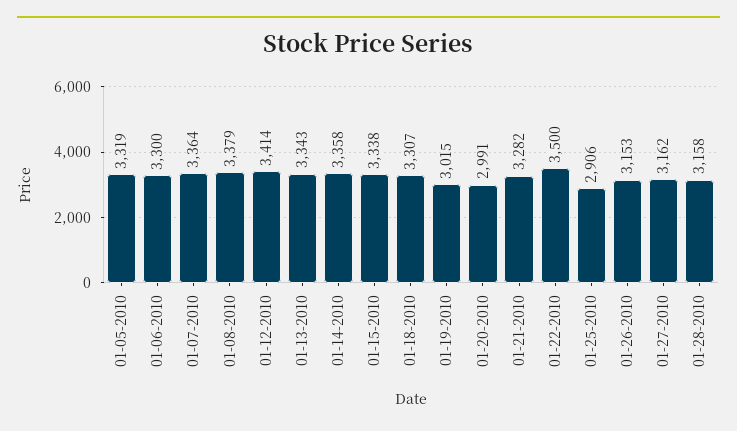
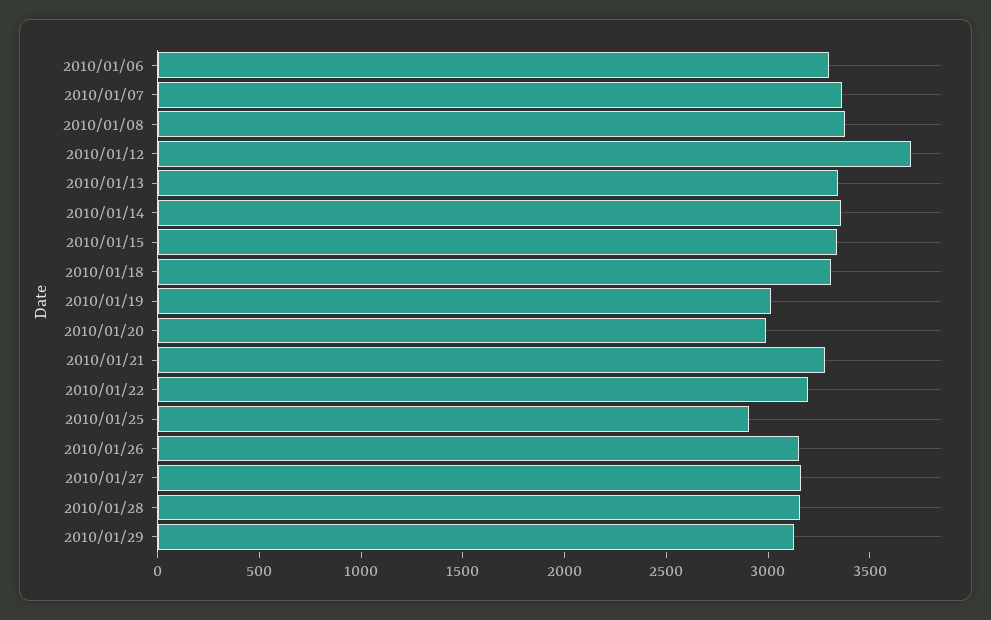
01-05-2010: 3319 -> none
01-12-2010: 3414 -> 3700
01-22-2010: 3500 -> 3200
2010/01/29: none -> 3100

